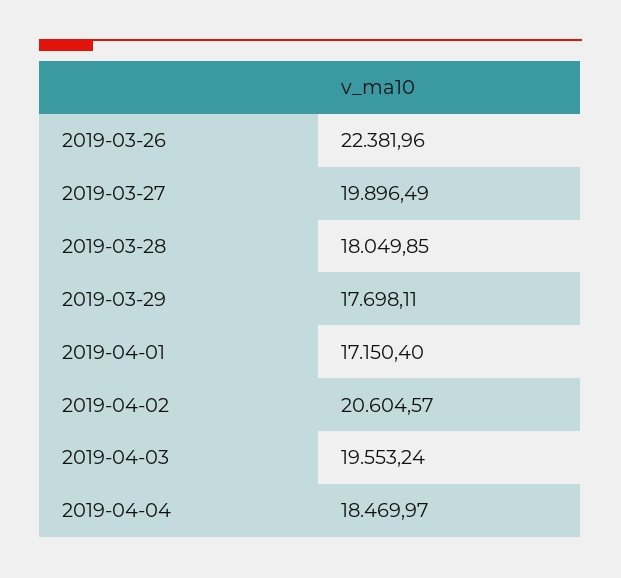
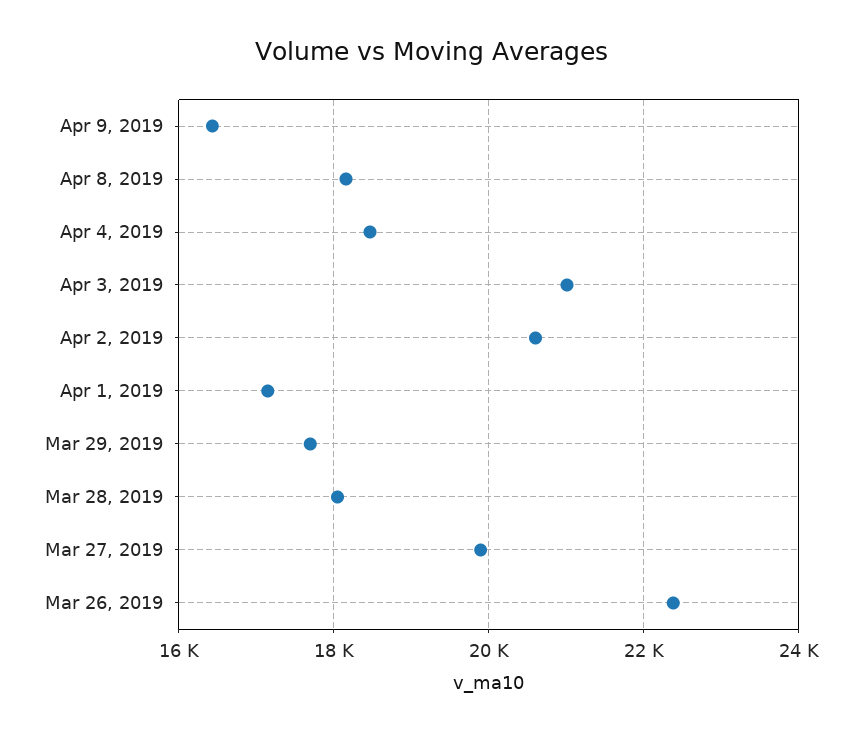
2019-04-03: 19553.24 -> 21000
Apr 9, 2019: none -> 16400
Apr 8, 2019: none -> 18200

